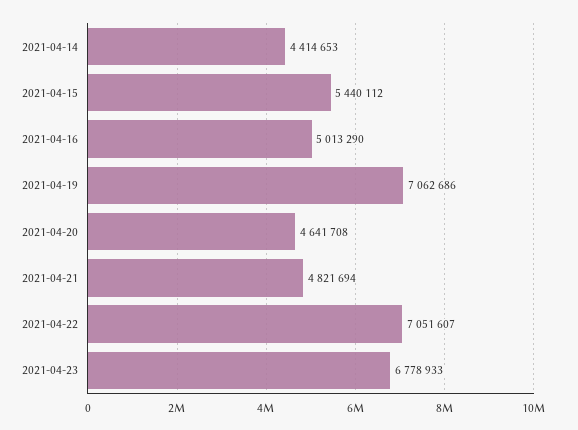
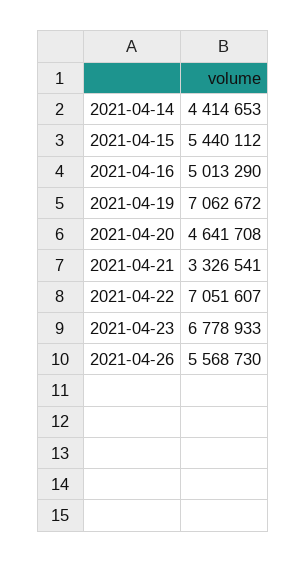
2021-04-19: 7062686 -> 7062672
2021-04-21: 4821694 -> 3326541
2021-04-26: none -> 5568730

